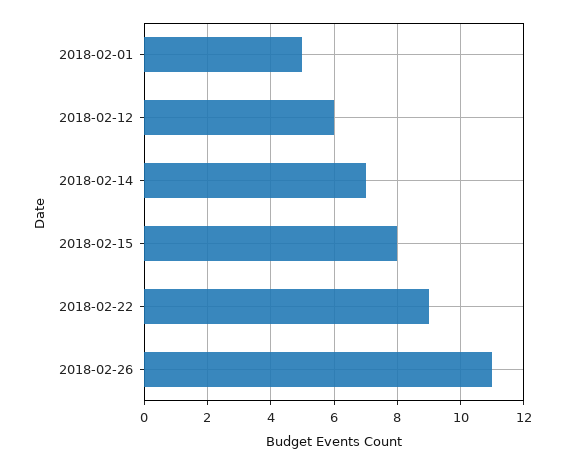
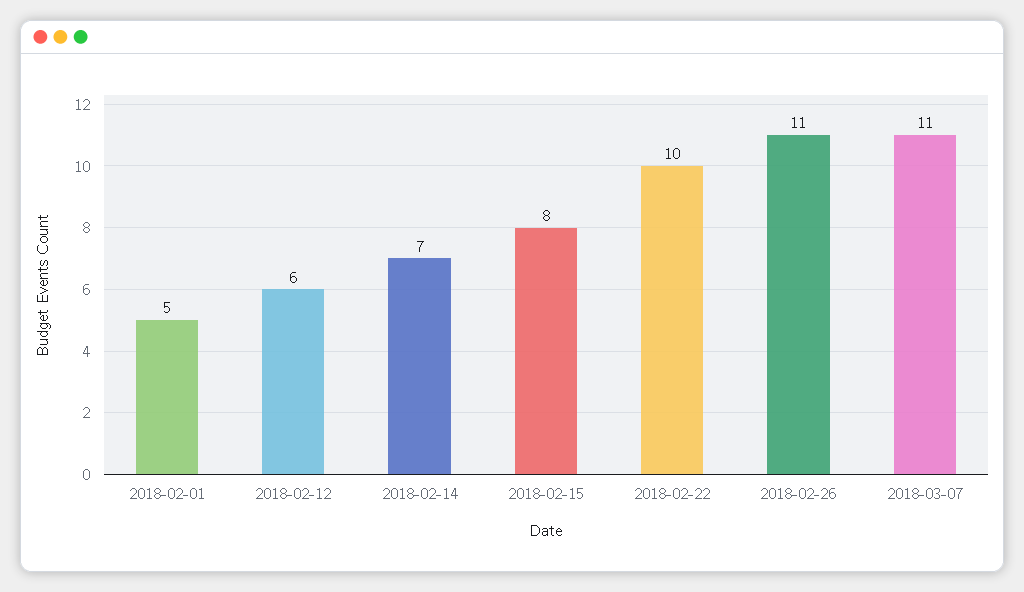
2018-02-22: 9 -> 10
2018-03-07: none -> 11

